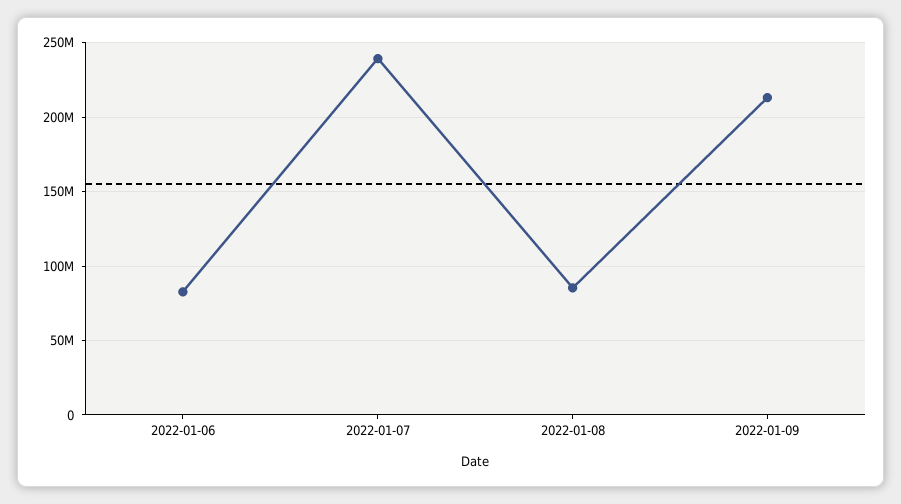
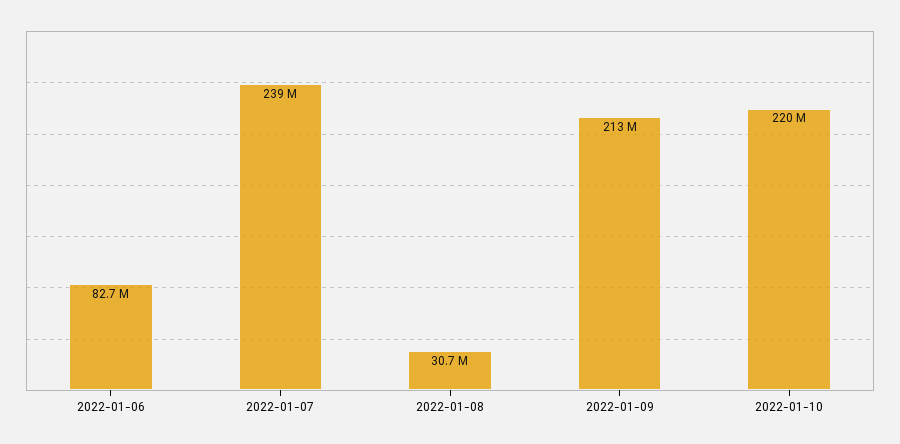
2022-01-08: 85000000 -> 30700000
2022-01-10: none -> 220000000

